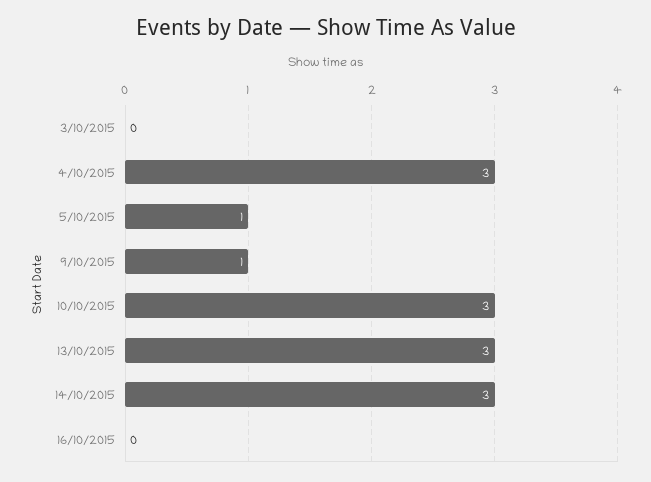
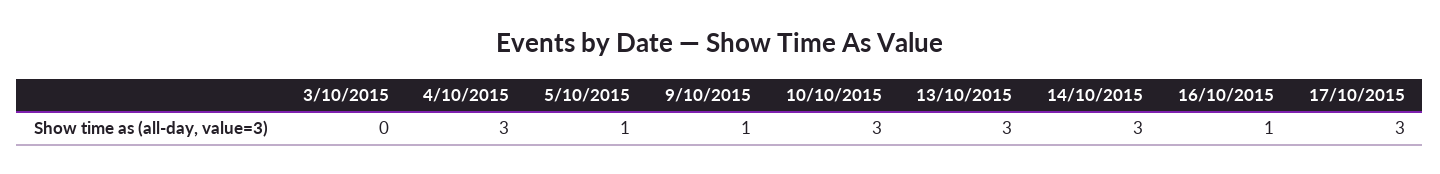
16/10/2015: 0 -> 1
17/10/2015: none -> 3

